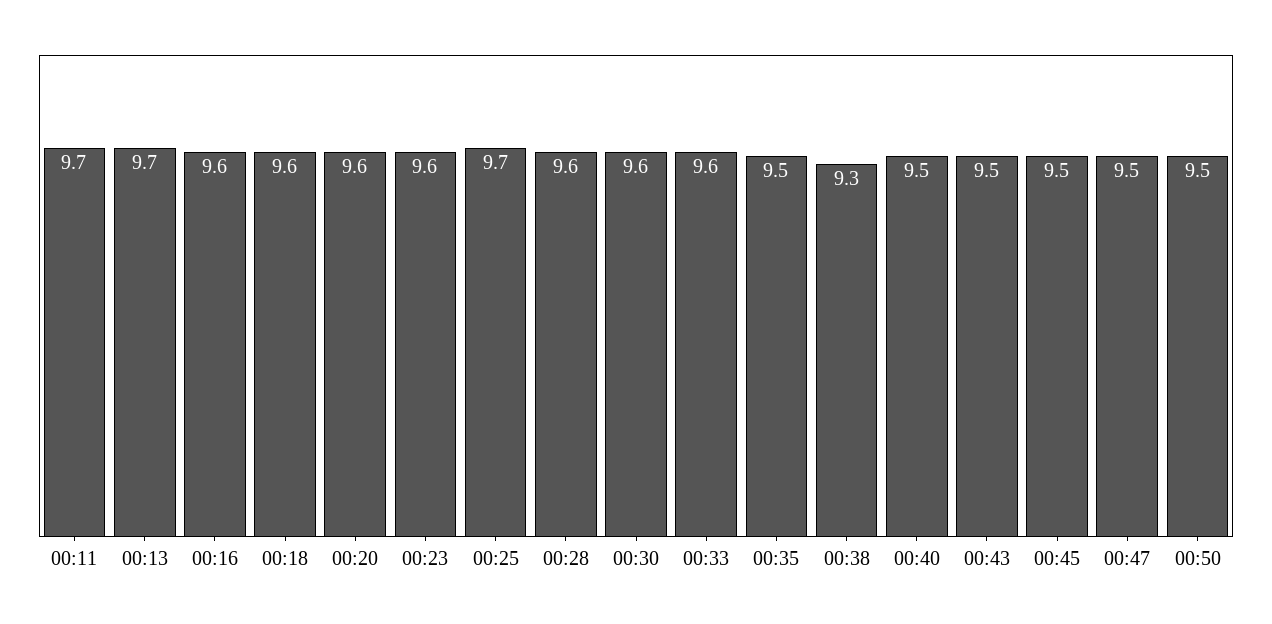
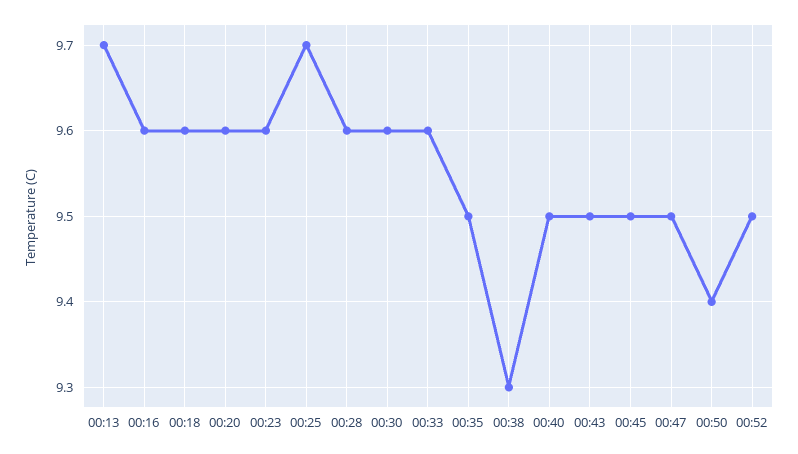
00:11: 9.7 -> none
00:50: 9.5 -> 9.4
00:52: none -> 9.5

